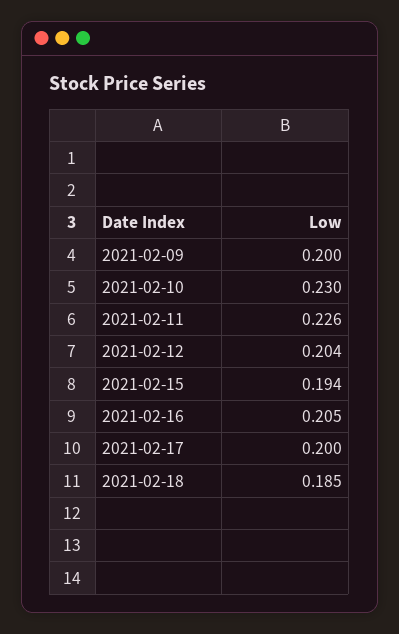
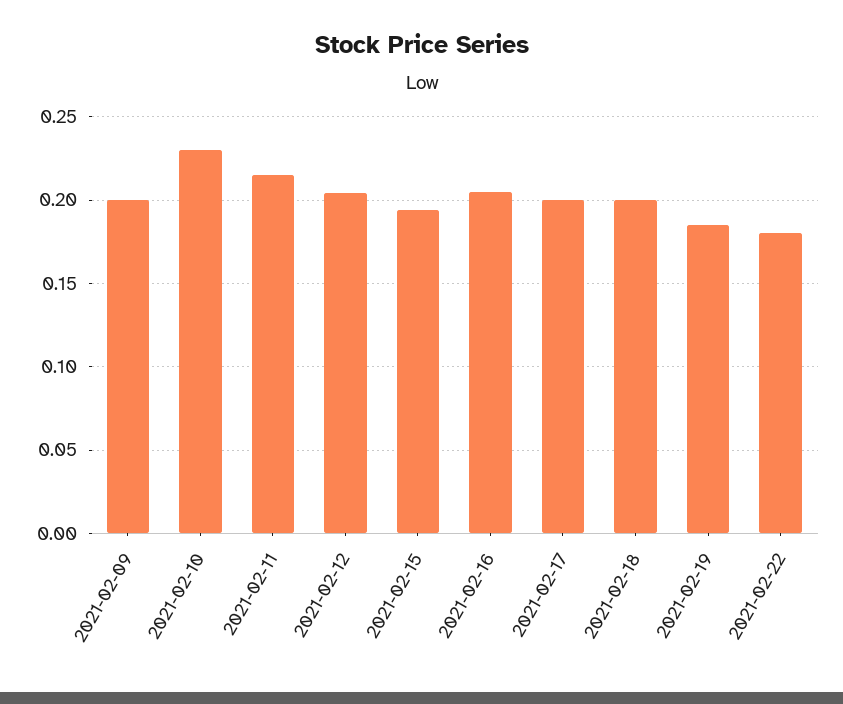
2021-02-11: 0.226 -> 0.215
2021-02-18: 0.185 -> 0.2
2021-02-19: none -> 0.185
2021-02-22: none -> 0.18

